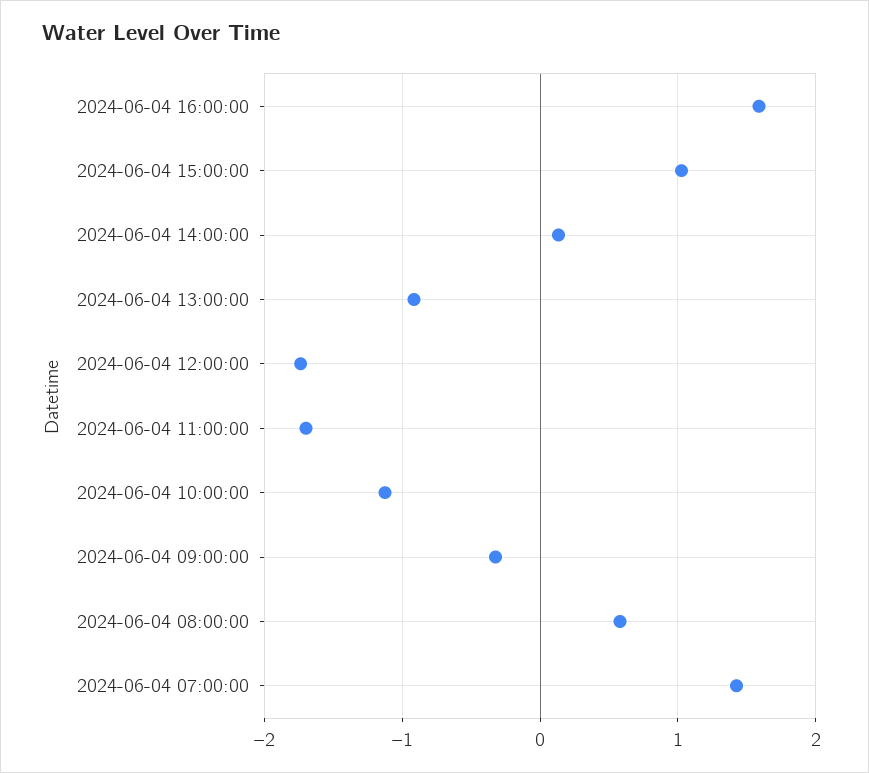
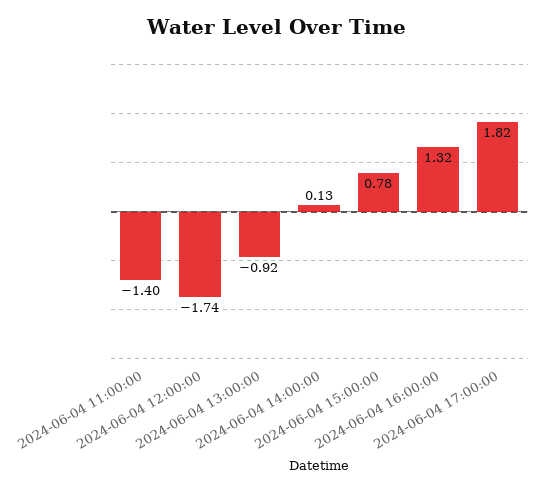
2024-06-04 16:00:00: 1.6 -> 1.32
2024-06-04 15:00:00: 1 -> 0.78
2024-06-04 11:00:00: -1.7 -> -1.4
2024-06-04 10:00:00: -1.1 -> none
2024-06-04 09:00:00: -0.3 -> none
2024-06-04 08:00:00: 0.6 -> none
2024-06-04 07:00:00: 1.4 -> none
2024-06-04 17:00:00: none -> 1.82

